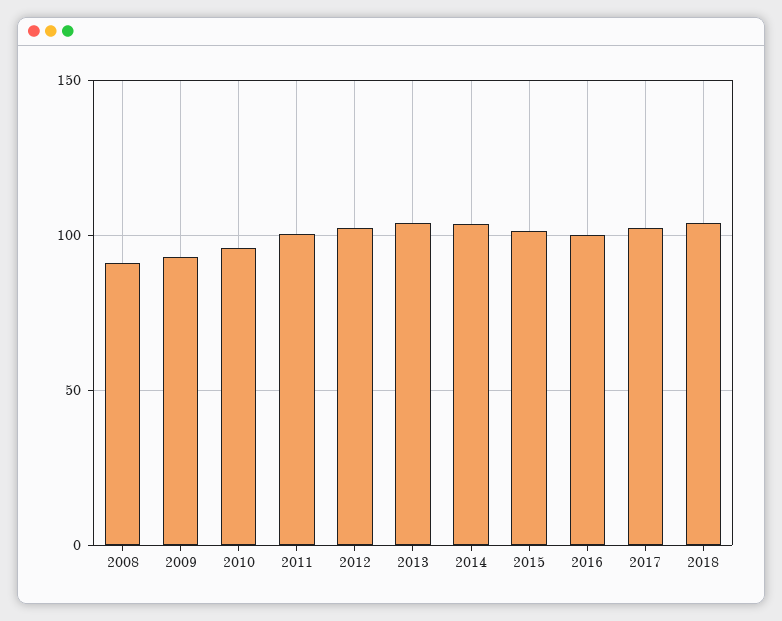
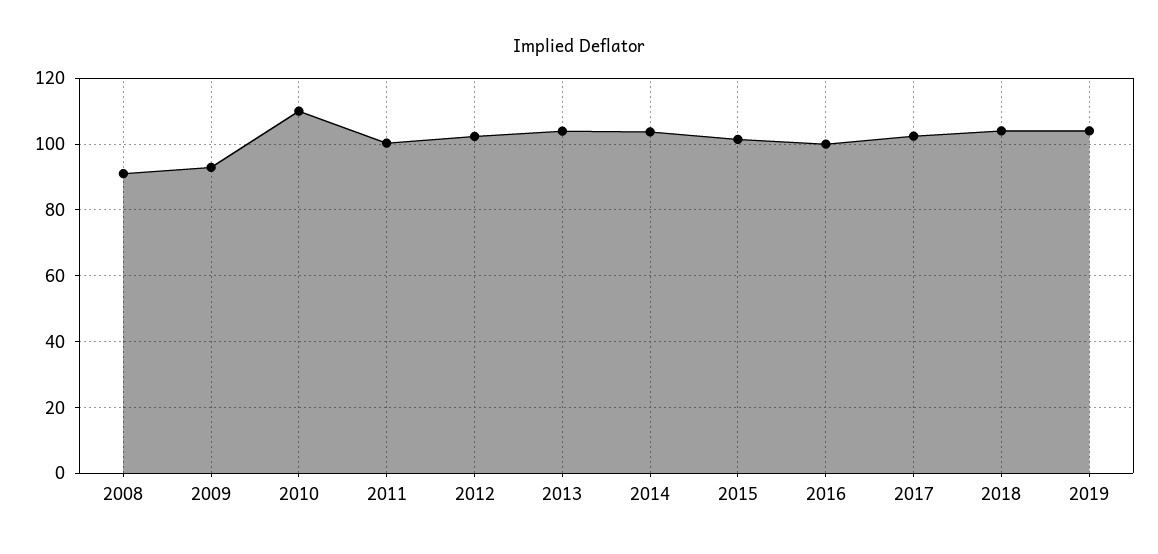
2010: 95 -> 110
2019: none -> 104

